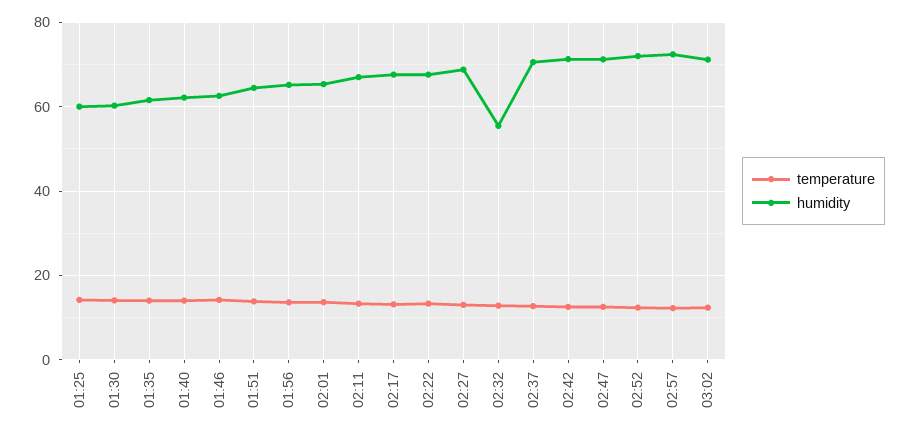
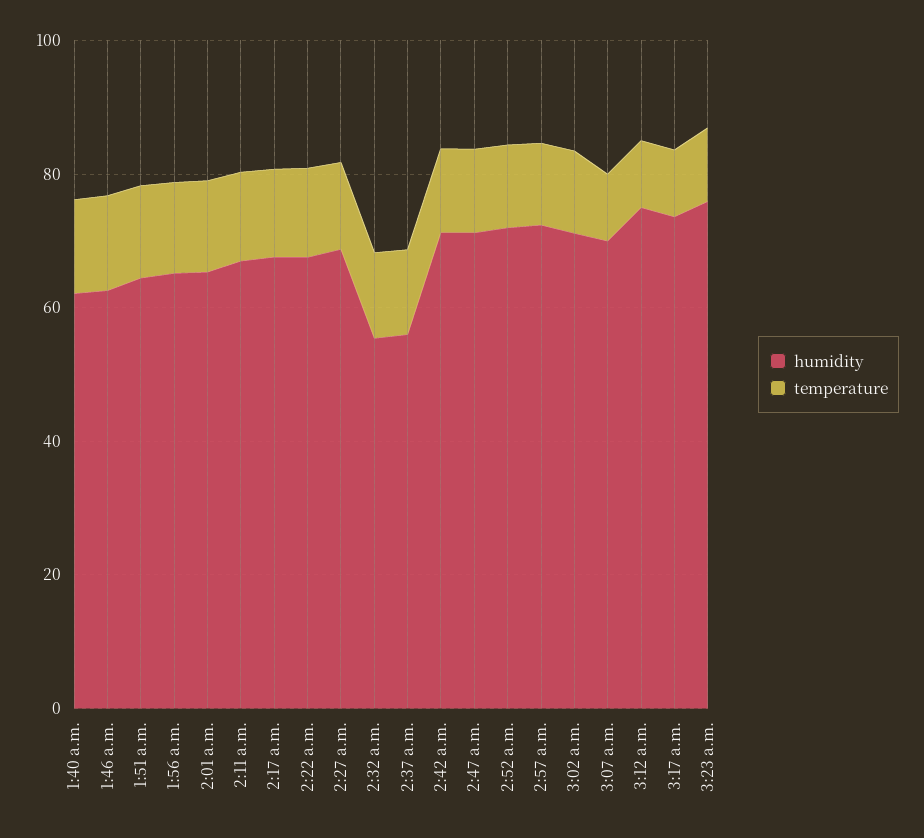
temperature, 01:25: 14 -> none
humidity, 01:25: 60 -> none
temperature, 01:30: 14 -> none
humidity, 01:30: 60 -> none
temperature, 01:35: 14 -> none
humidity, 01:35: 62 -> none
humidity, 02:37: 70 -> 55
humidity, 3:07 a.m.: none -> 70
temperature, 3:07 a.m.: none -> 10
humidity, 3:12 a.m.: none -> 75
temperature, 3:12 a.m.: none -> 10
humidity, 3:17 a.m.: none -> 75
temperature, 3:17 a.m.: none -> 10
humidity, 3:23 a.m.: none -> 75
temperature, 3:23 a.m.: none -> 10

